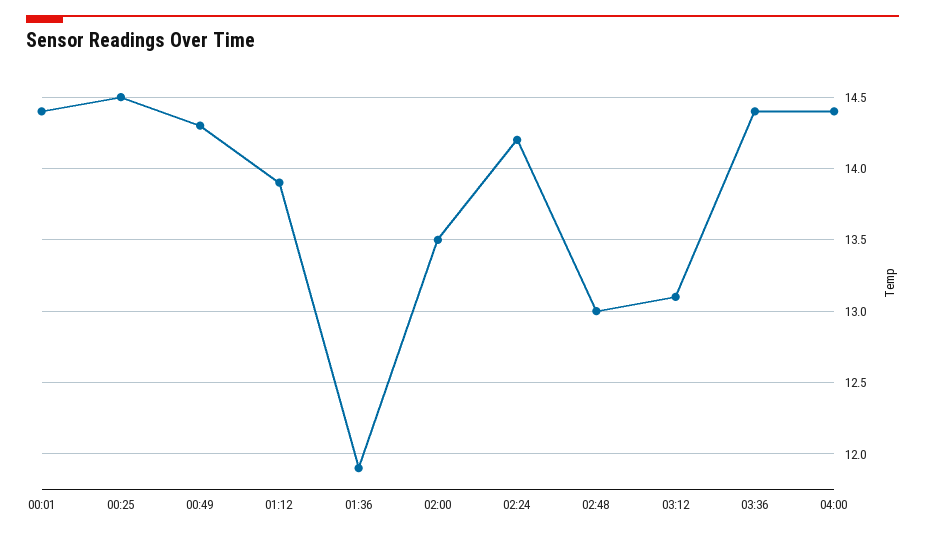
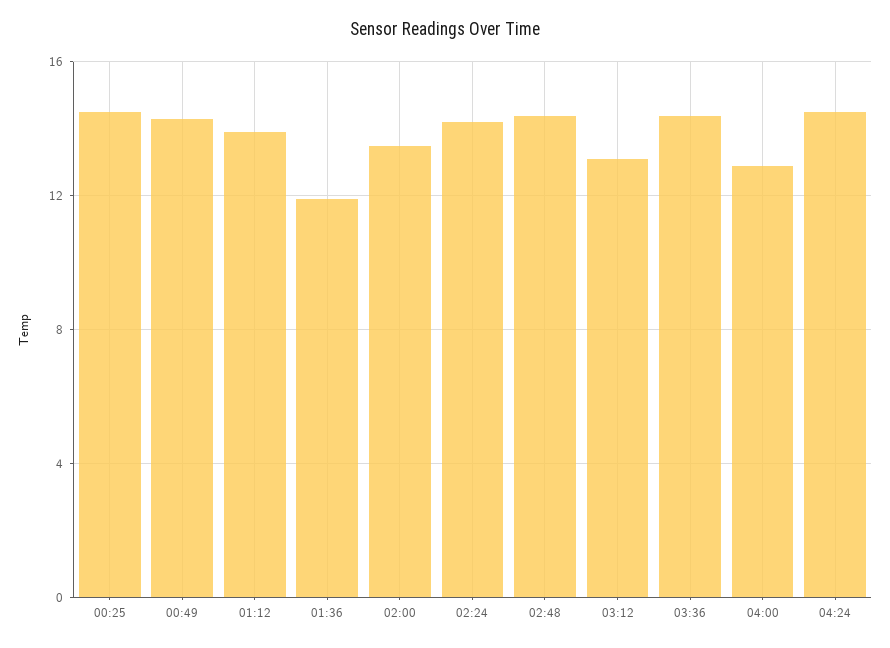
00:01: 14.4 -> none
02:48: 13 -> 14.5
04:00: 14.4 -> 13
04:24: none -> 14.5

